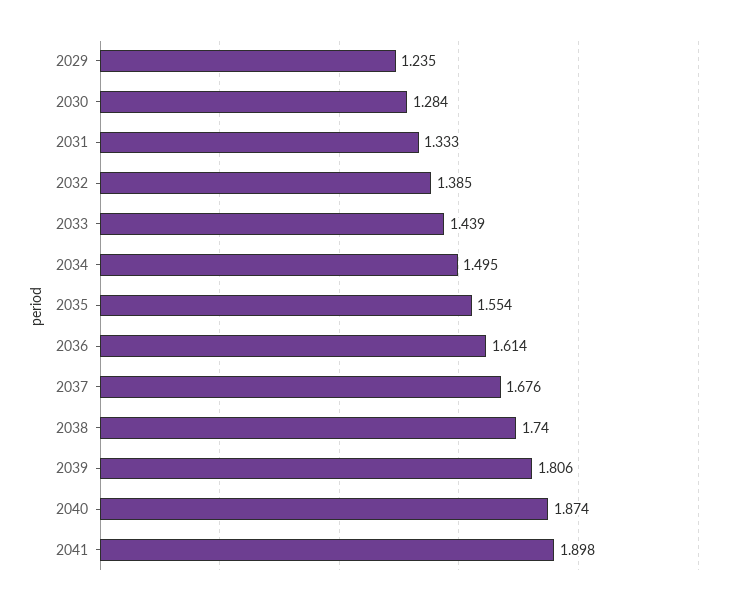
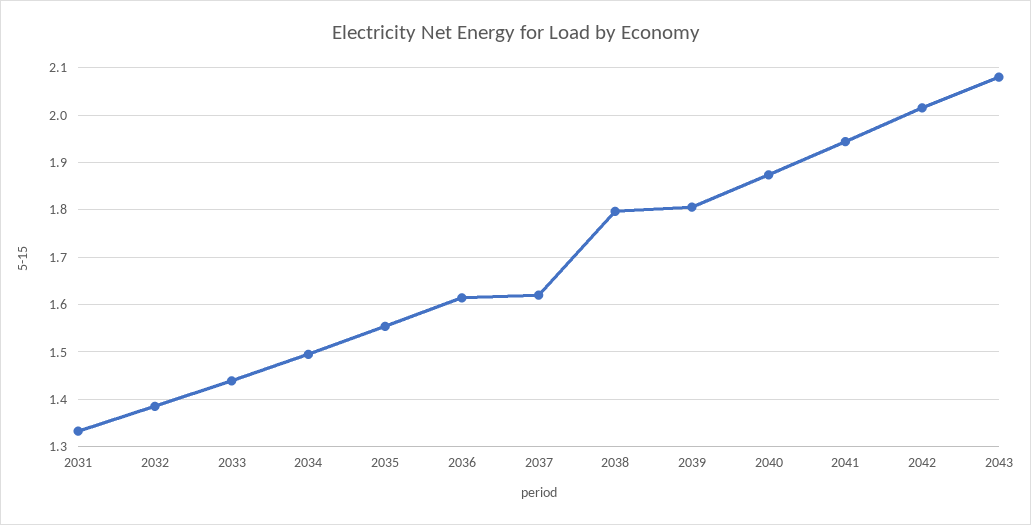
2029: 1.235 -> none
2030: 1.284 -> none
2037: 1.676 -> 1.62
2038: 1.74 -> 1.8
2041: 1.898 -> 1.94
2042: none -> 2.02
2043: none -> 2.08

